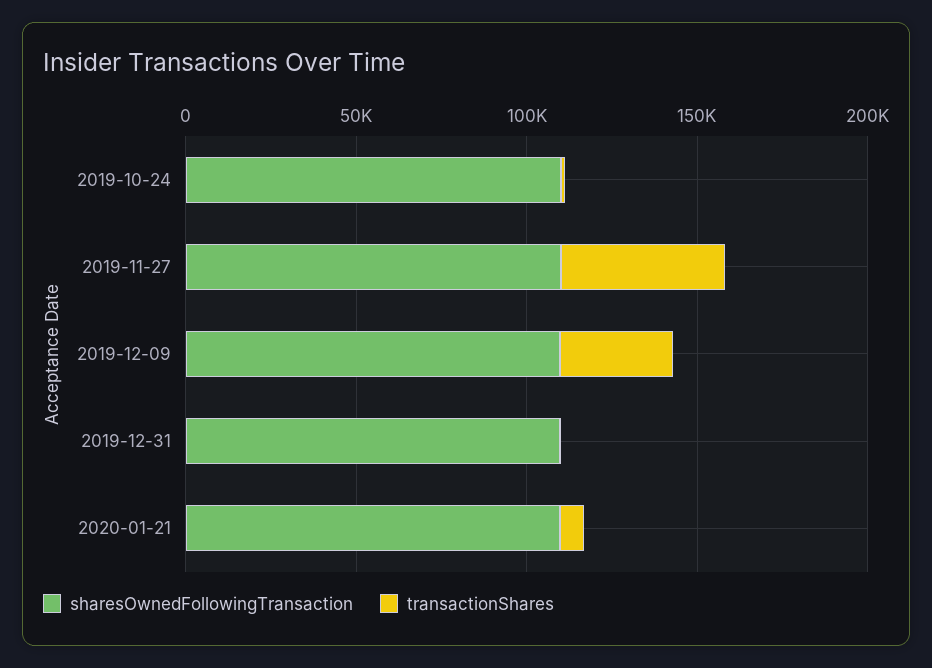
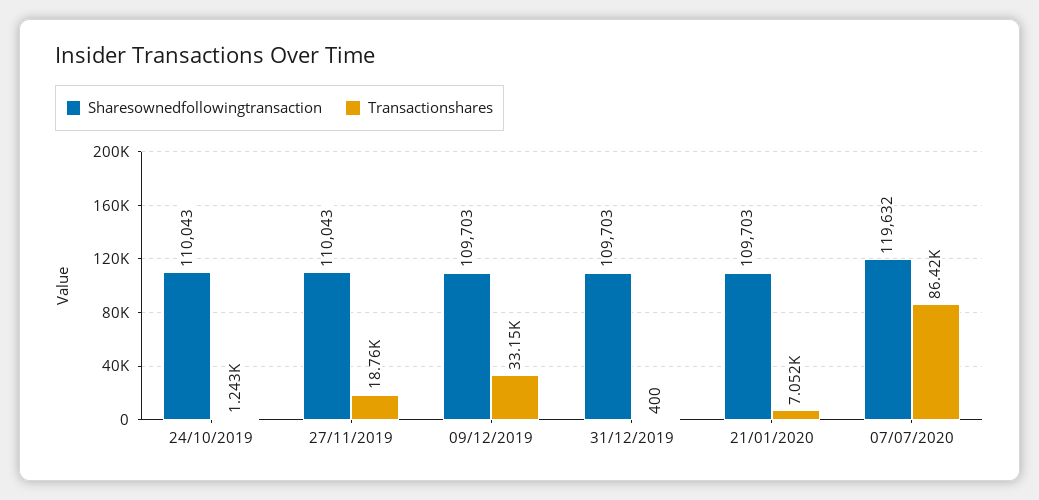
transactionShares, 2019-11-27: 50000 -> 18760
sharesOwnedFollowingTransaction, 07/07/2020: none -> 119632
transactionShares, 07/07/2020: none -> 86420

